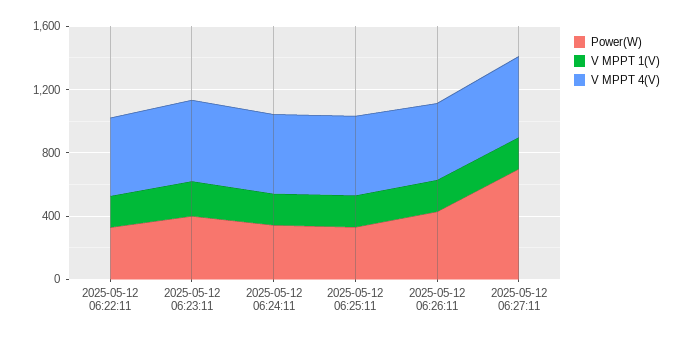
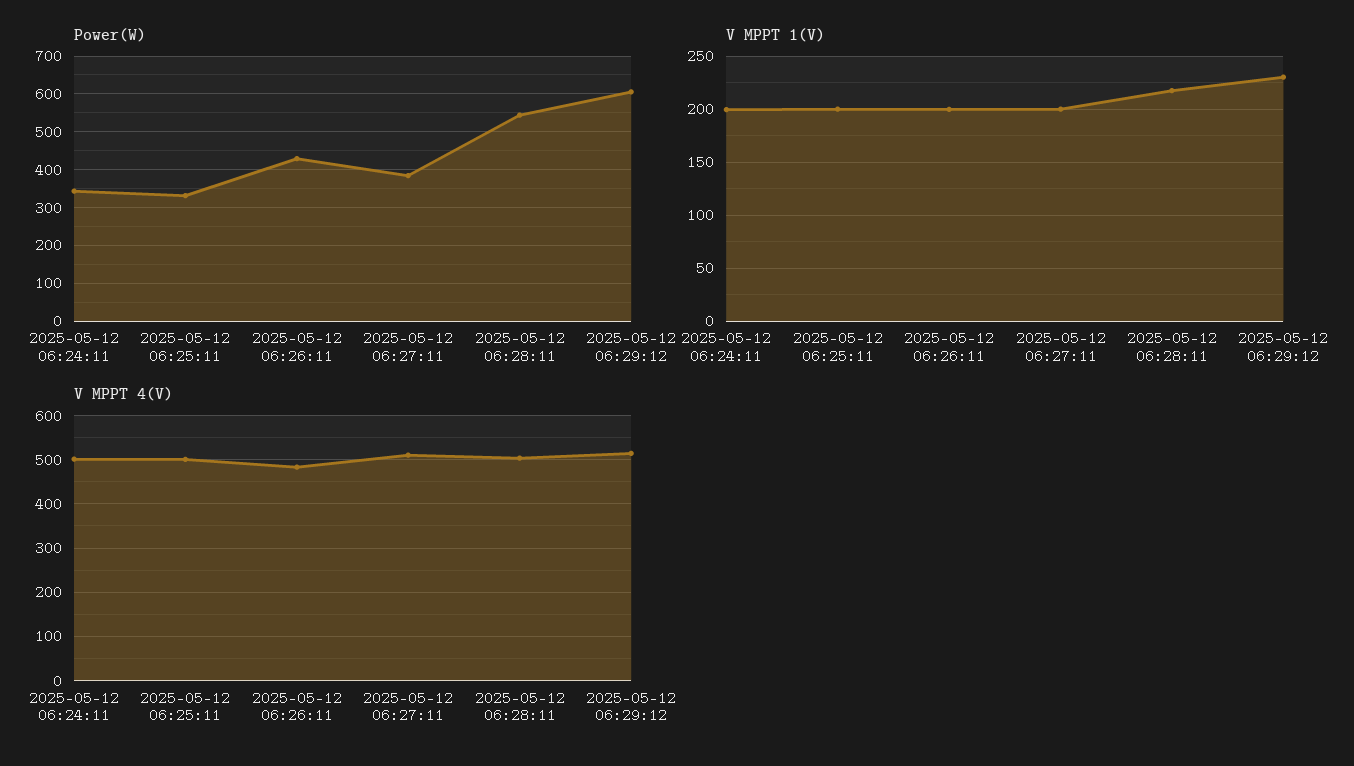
Power(W), 2025-05-12 06:22:11: 300 -> none
V MPPT 1(V), 2025-05-12 06:22:11: 200 -> none
V MPPT 4(V), 2025-05-12 06:22:11: 500 -> none
Power(W), 2025-05-12 06:23:11: 400 -> none
V MPPT 1(V), 2025-05-12 06:23:11: 200 -> none
V MPPT 4(V), 2025-05-12 06:23:11: 500 -> none
Power(W), 2025-05-12 06:27:11: 700 -> 380
Power(W), 2025-05-12 06:28:11: none -> 540
Power(W), 2025-05-12 06:29:12: none -> 600
V MPPT 1(V), 2025-05-12 06:28:11: none -> 220
V MPPT 1(V), 2025-05-12 06:29:12: none -> 230
V MPPT 4(V), 2025-05-12 06:28:11: none -> 500
V MPPT 4(V), 2025-05-12 06:29:12: none -> 520

